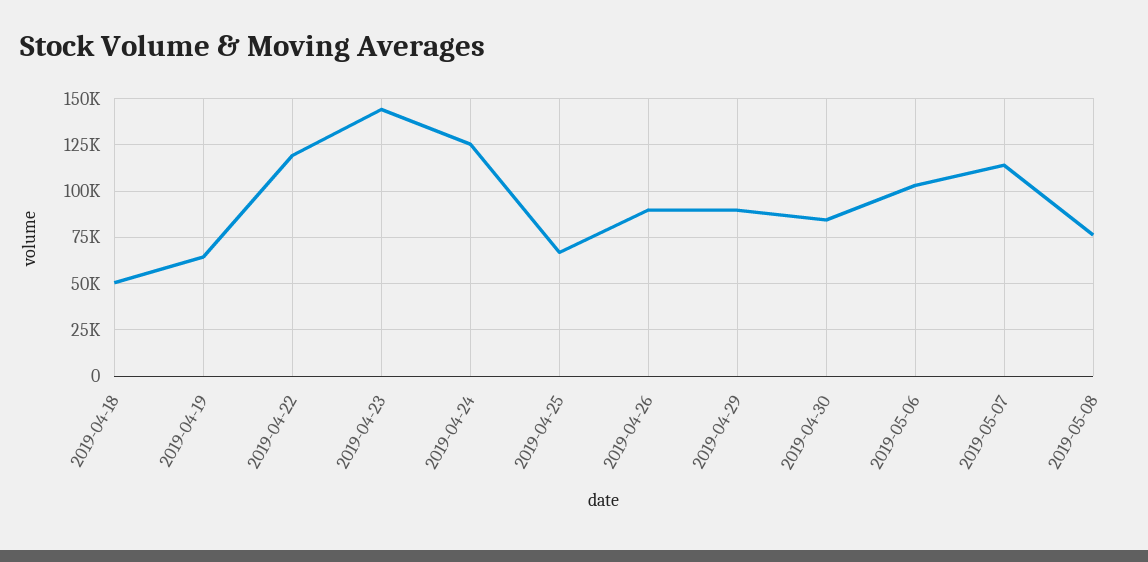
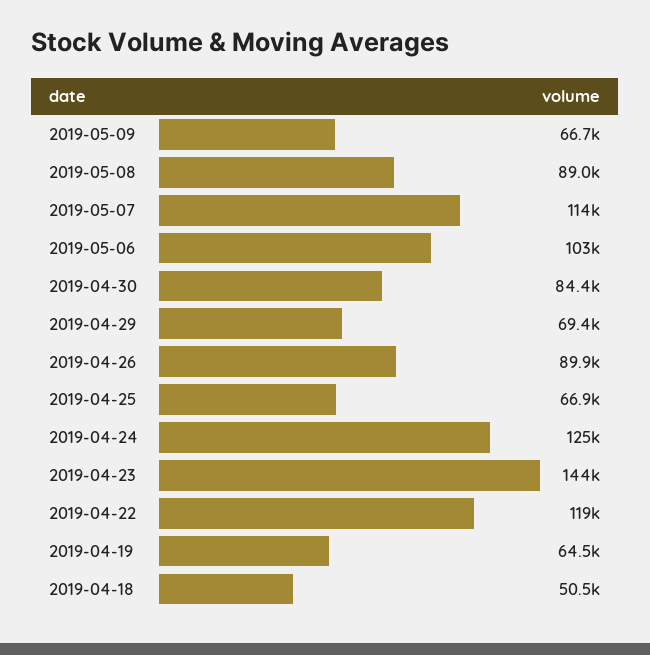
2019-04-29: 90000 -> 69400
2019-05-08: 75000 -> 89000
2019-05-09: none -> 66700

